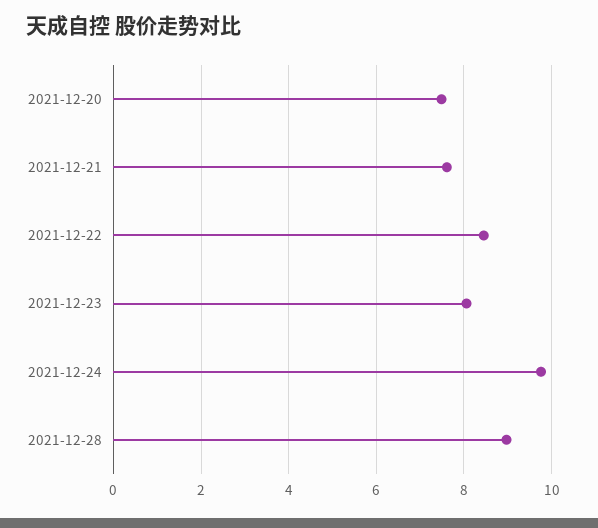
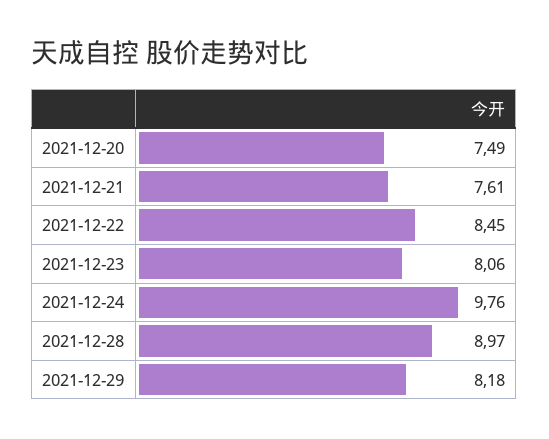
2021-12-29: none -> 8.18

